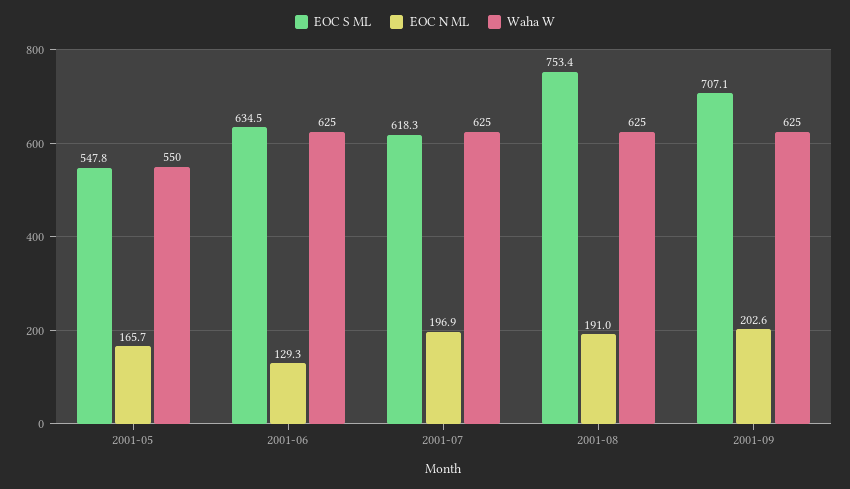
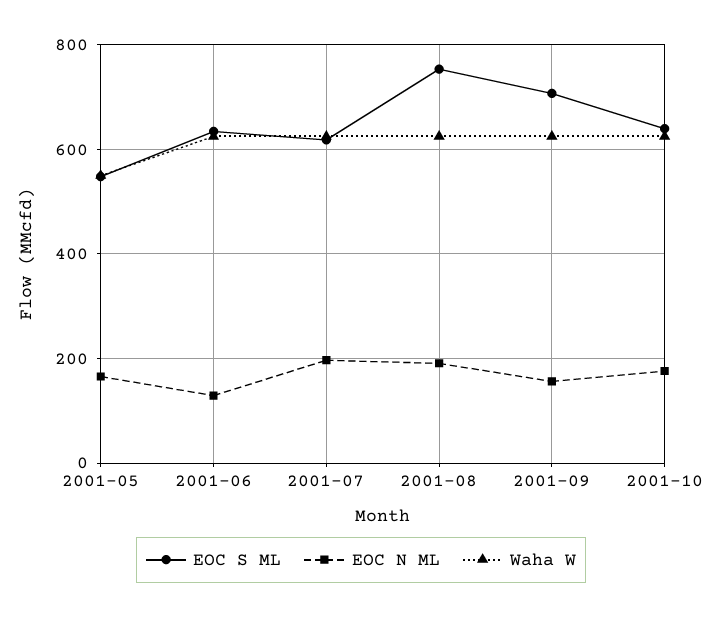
EOC N ML, 2001-09: 202.6 -> 160
EOC S ML, 2001-10: none -> 640
EOC N ML, 2001-10: none -> 180
Waha W, 2001-10: none -> 620

